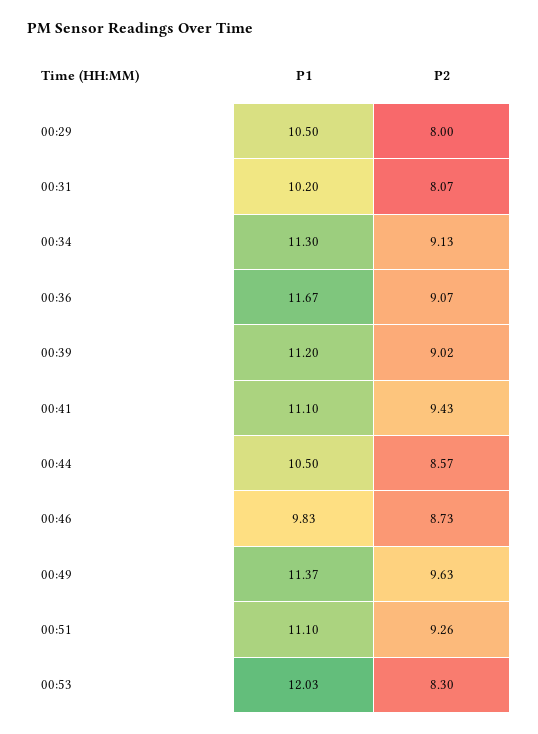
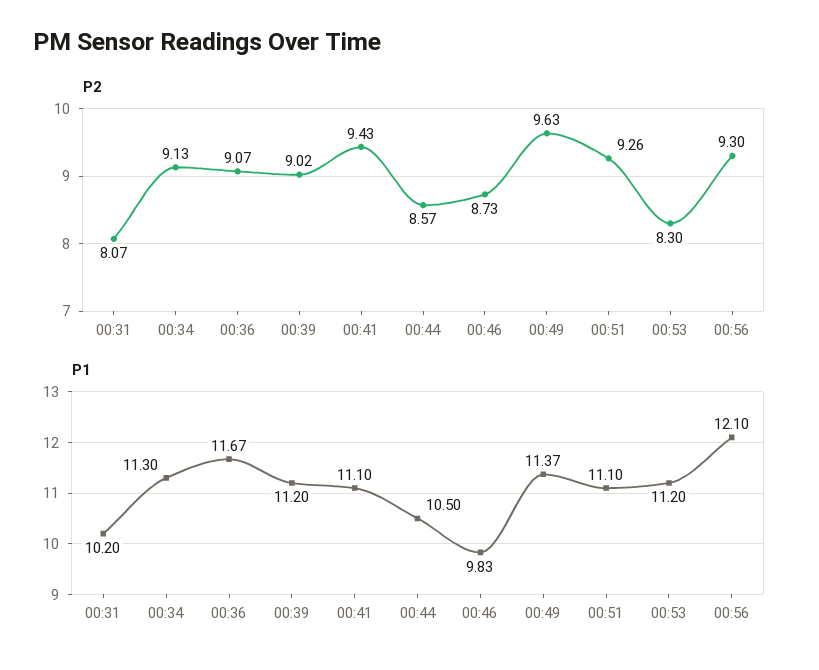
P1, 00:29: 10.5 -> none
P2, 00:29: 8 -> none
P1, 00:53: 12.03 -> 11.2
P2, 00:56: none -> 9.3
P1, 00:56: none -> 12.1

